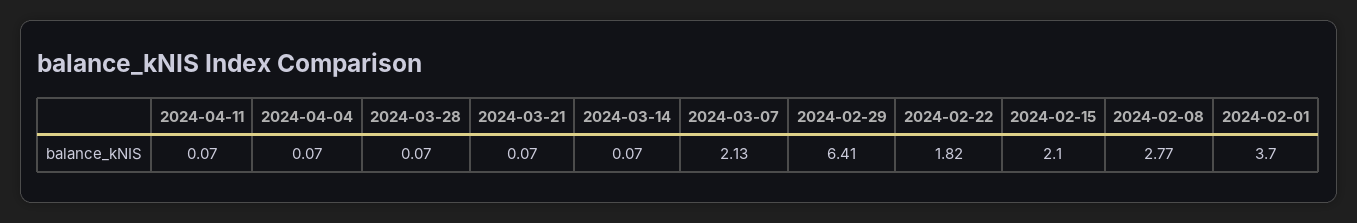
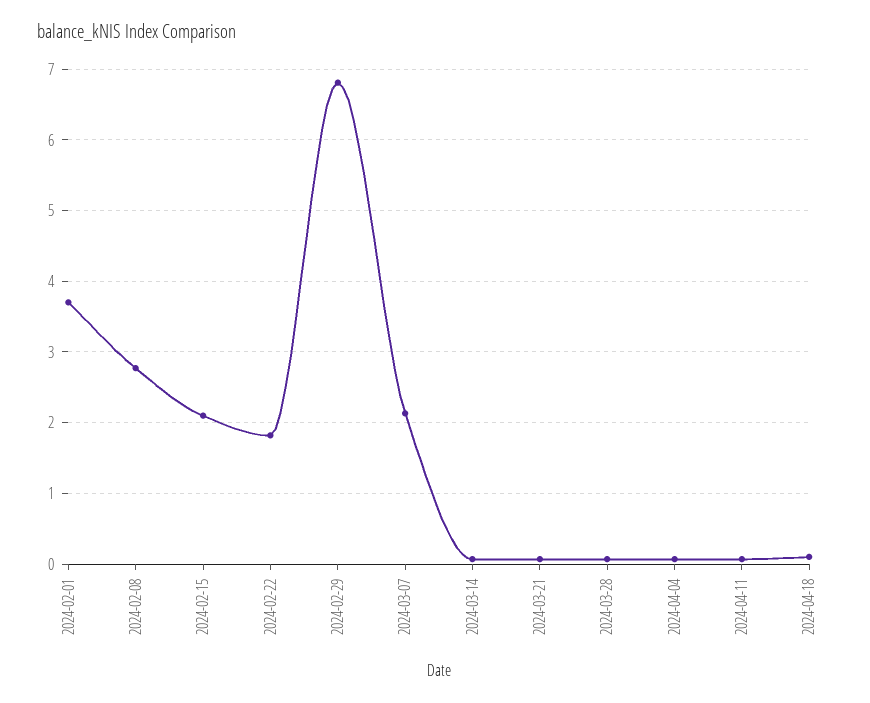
2024-02-29: 6.41 -> 6.8
2024-04-18: none -> 0.1

